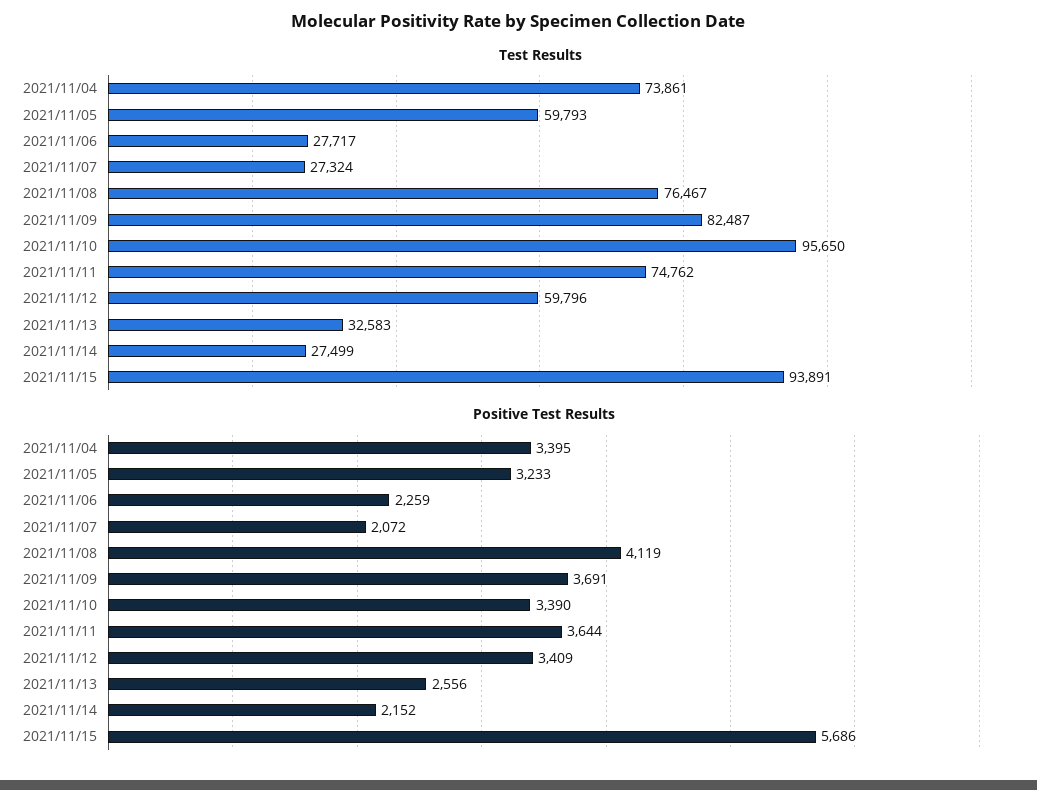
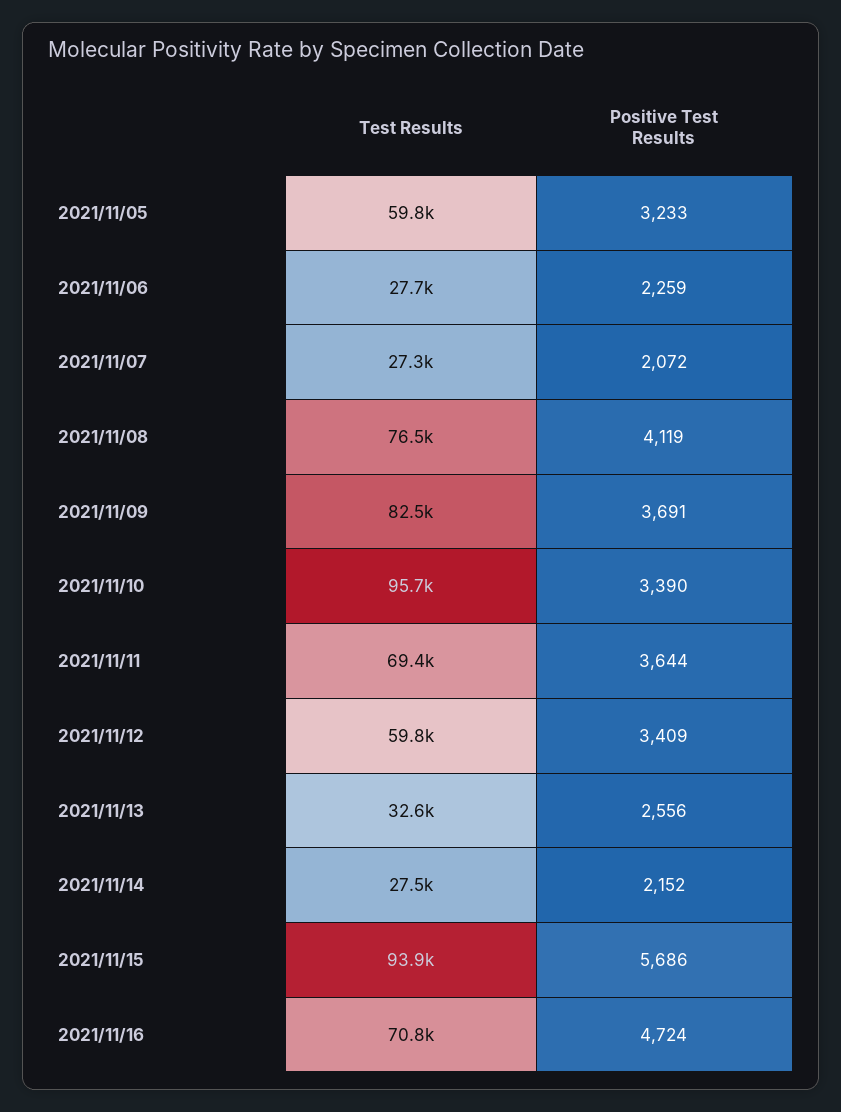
Test Results, 2021/11/04: 73861 -> none
Test Results, 2021/11/11: 74762 -> 69400
Positive Test Results, 2021/11/04: 3395 -> none
Test Results, 2021/11/16: none -> 70800
Positive Test Results, 2021/11/16: none -> 4724

